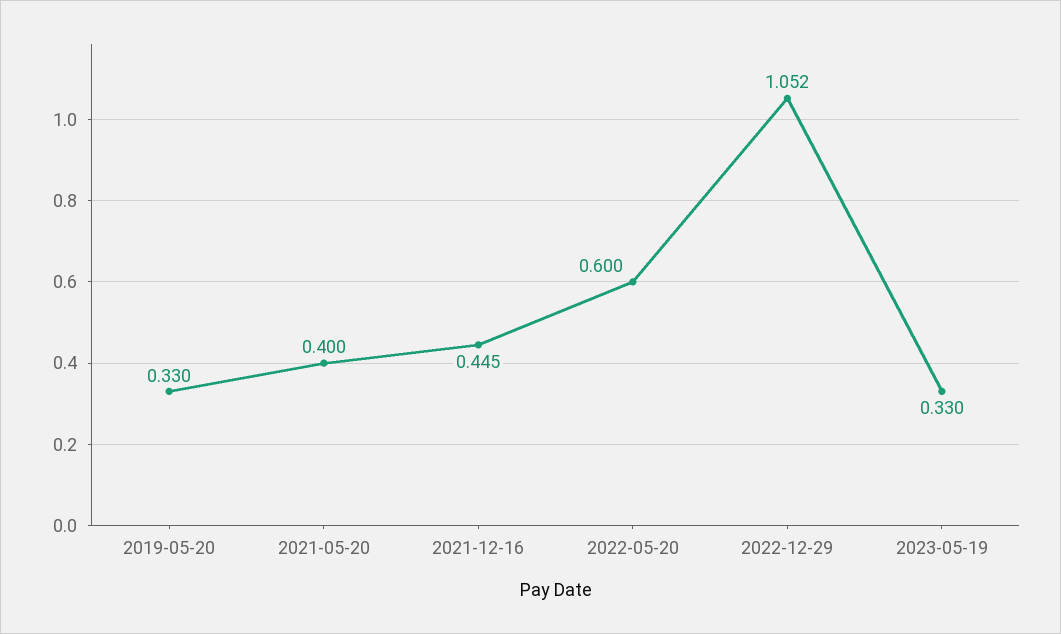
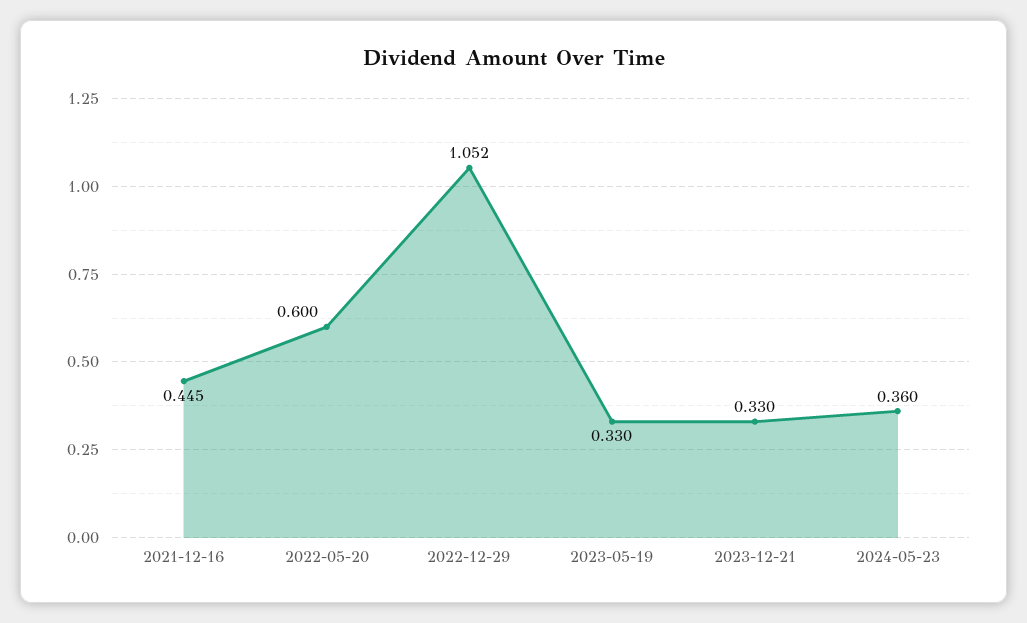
2019-05-20: 0.33 -> none
2021-05-20: 0.4 -> none
2023-12-21: none -> 0.33
2024-05-23: none -> 0.36

